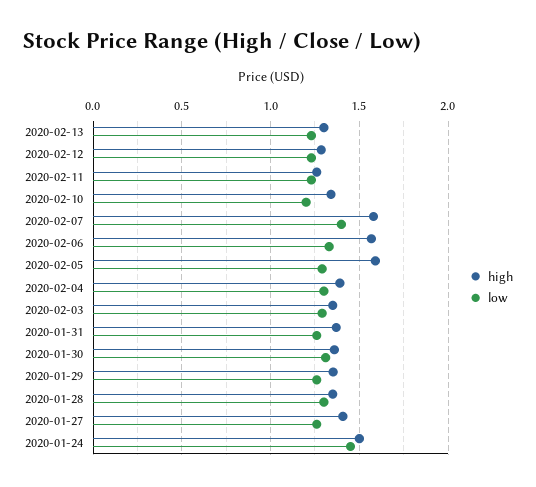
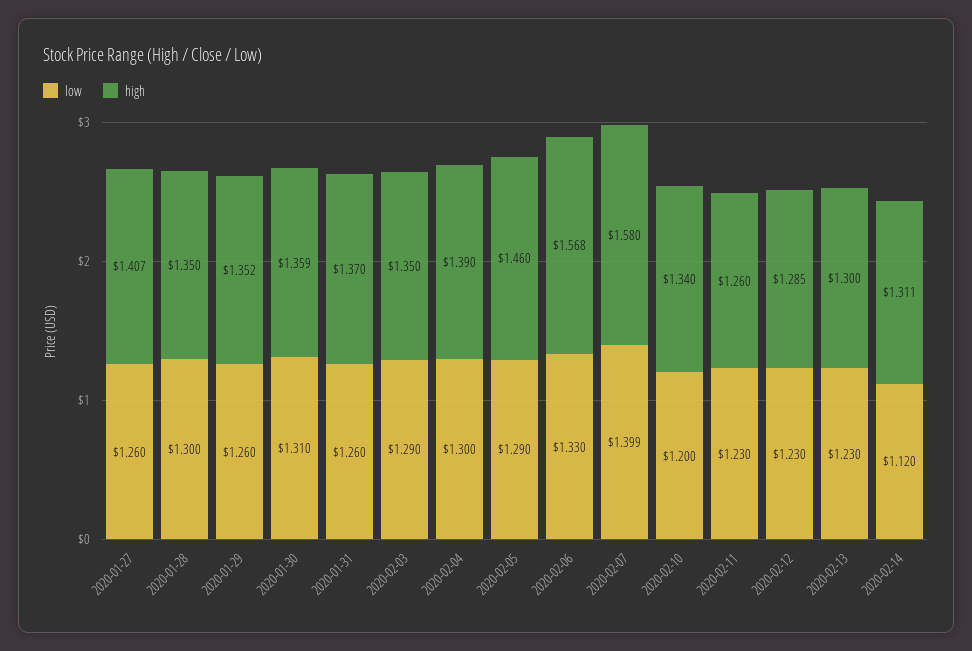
high, 2020-02-05: 1.6 -> 1.46
high, 2020-01-24: 1.5 -> none
low, 2020-01-24: 1.45 -> none
low, 2020-02-14: none -> 1.12
high, 2020-02-14: none -> 1.311

